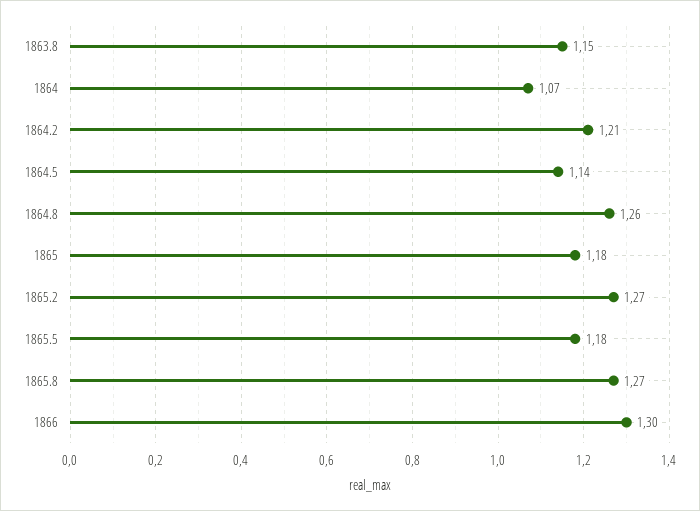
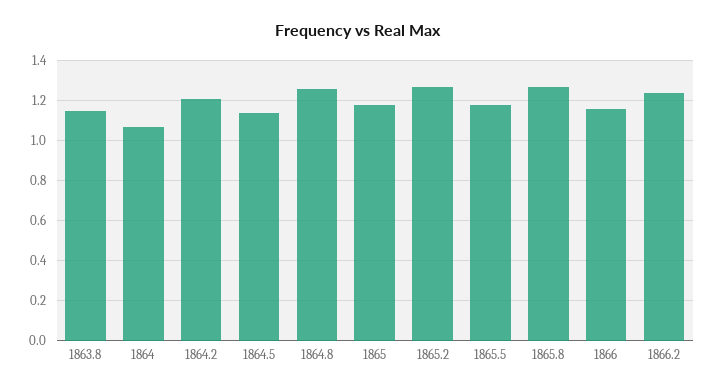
1866: 1.3 -> 1.15
1866.2: none -> 1.25

